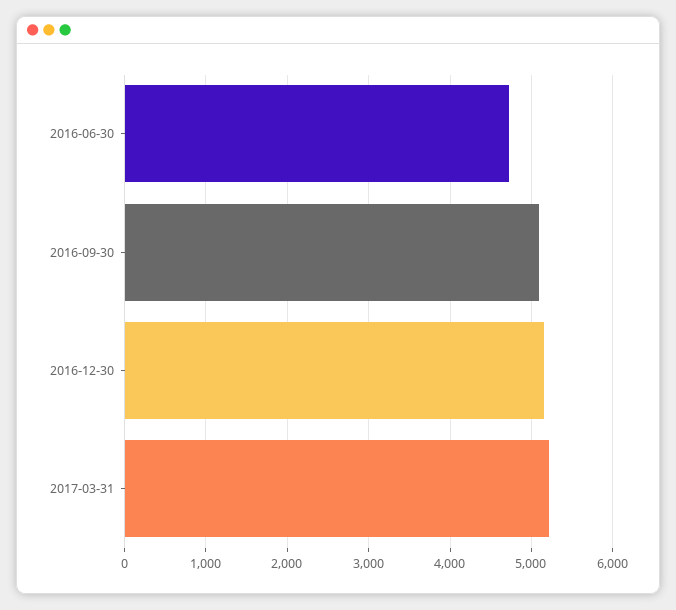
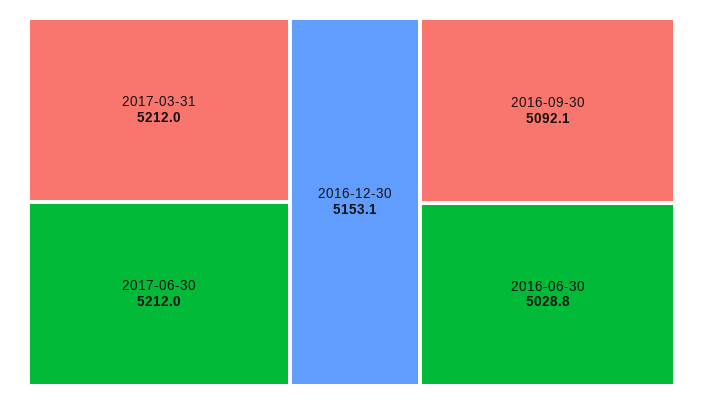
2016-06-30: 4700 -> 5028.8
2017-06-30: none -> 5212

